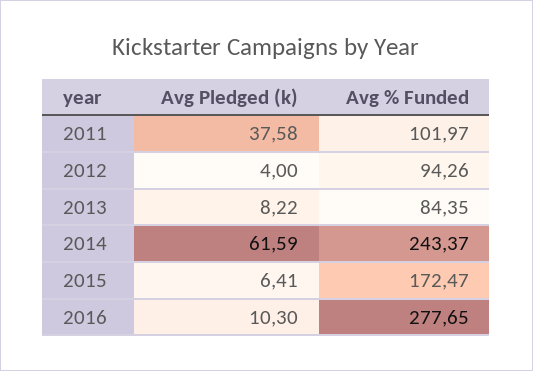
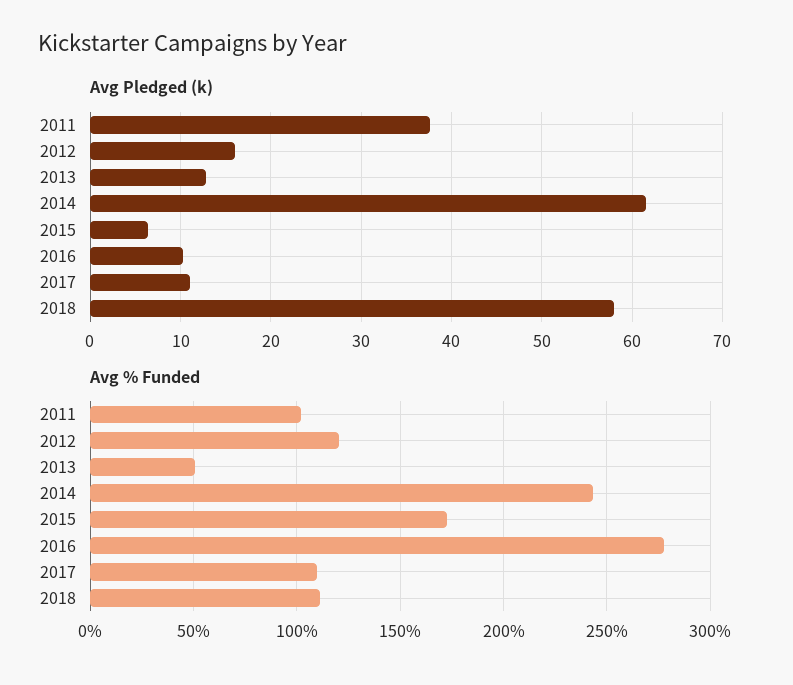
Avg Pledged (k), 2012: 4 -> 16
Avg % Funded, 2012: 94.26 -> 120
Avg Pledged (k), 2013: 8.22 -> 13
Avg % Funded, 2013: 84.35 -> 50
Avg Pledged (k), 2017: none -> 11
Avg Pledged (k), 2018: none -> 58
Avg % Funded, 2017: none -> 110
Avg % Funded, 2018: none -> 110

